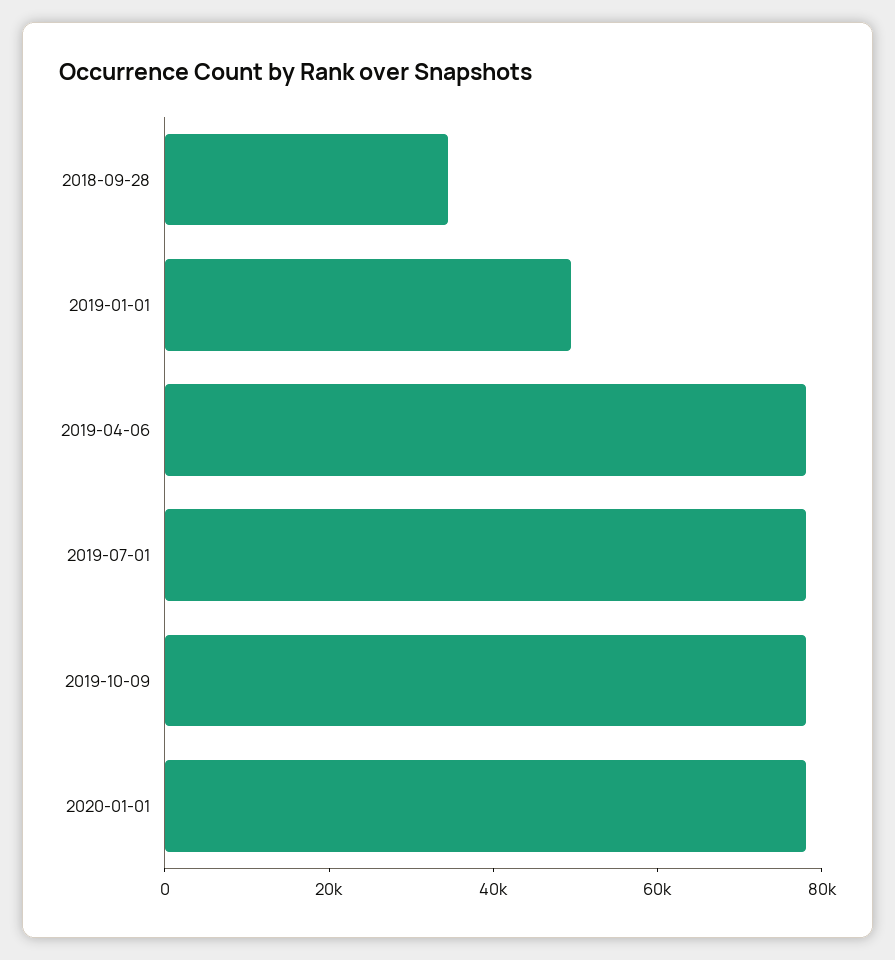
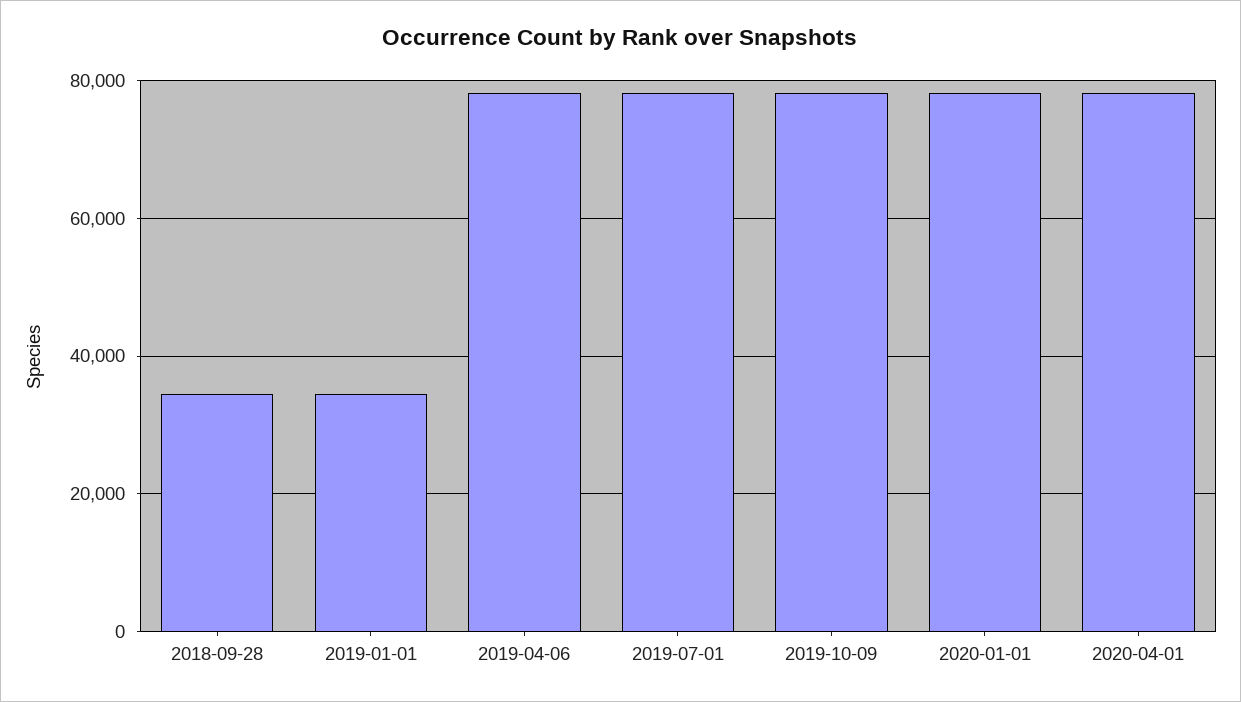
2019-01-01: 50000 -> 34000
2020-04-01: none -> 78000

